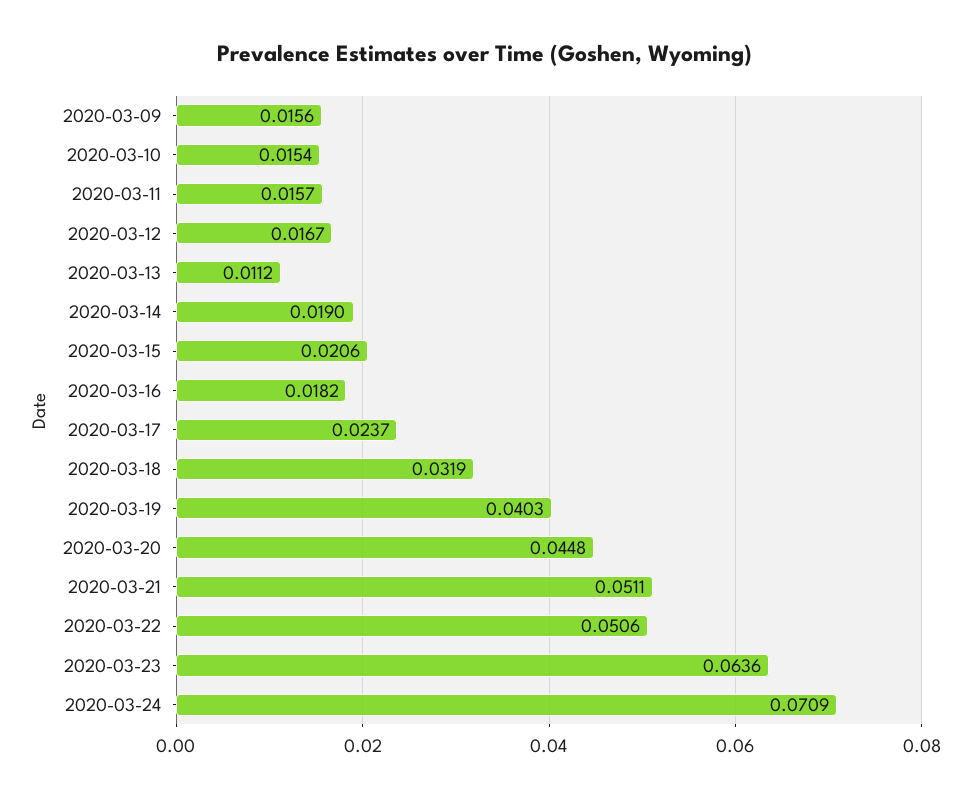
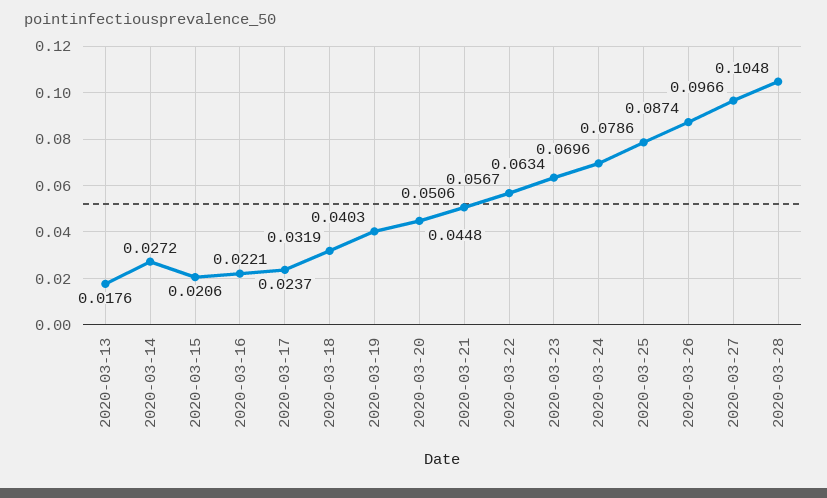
2020-03-09: 0.0156 -> none
2020-03-10: 0.0154 -> none
2020-03-11: 0.0157 -> none
2020-03-12: 0.0167 -> none
2020-03-13: 0.0112 -> 0.0176
2020-03-14: 0.019 -> 0.0272
2020-03-16: 0.0182 -> 0.0221
2020-03-21: 0.0511 -> 0.0506
2020-03-22: 0.0506 -> 0.0567
2020-03-23: 0.0636 -> 0.0634
2020-03-24: 0.0709 -> 0.0696
2020-03-25: none -> 0.0786
2020-03-26: none -> 0.0874
2020-03-27: none -> 0.0966
2020-03-28: none -> 0.1048

